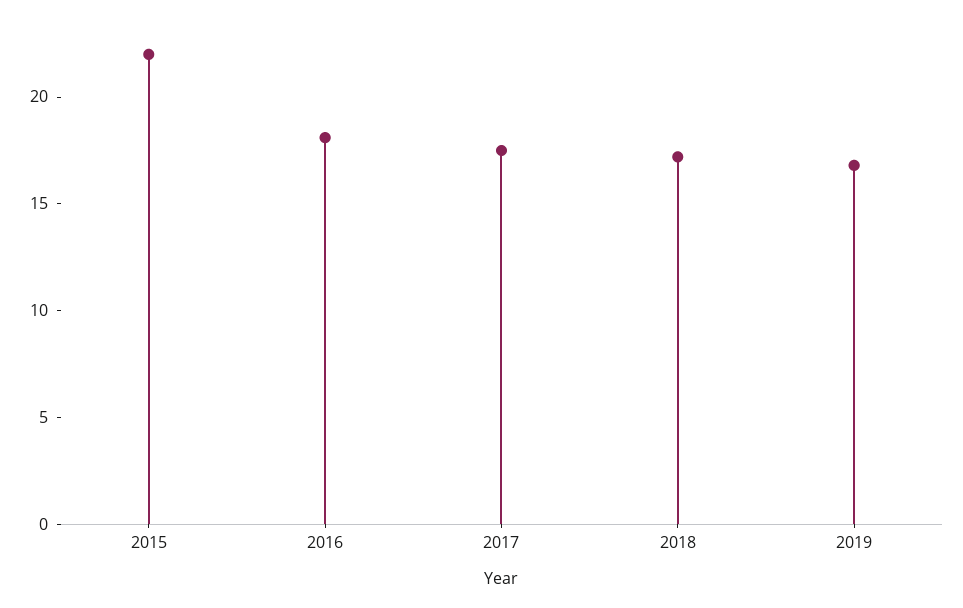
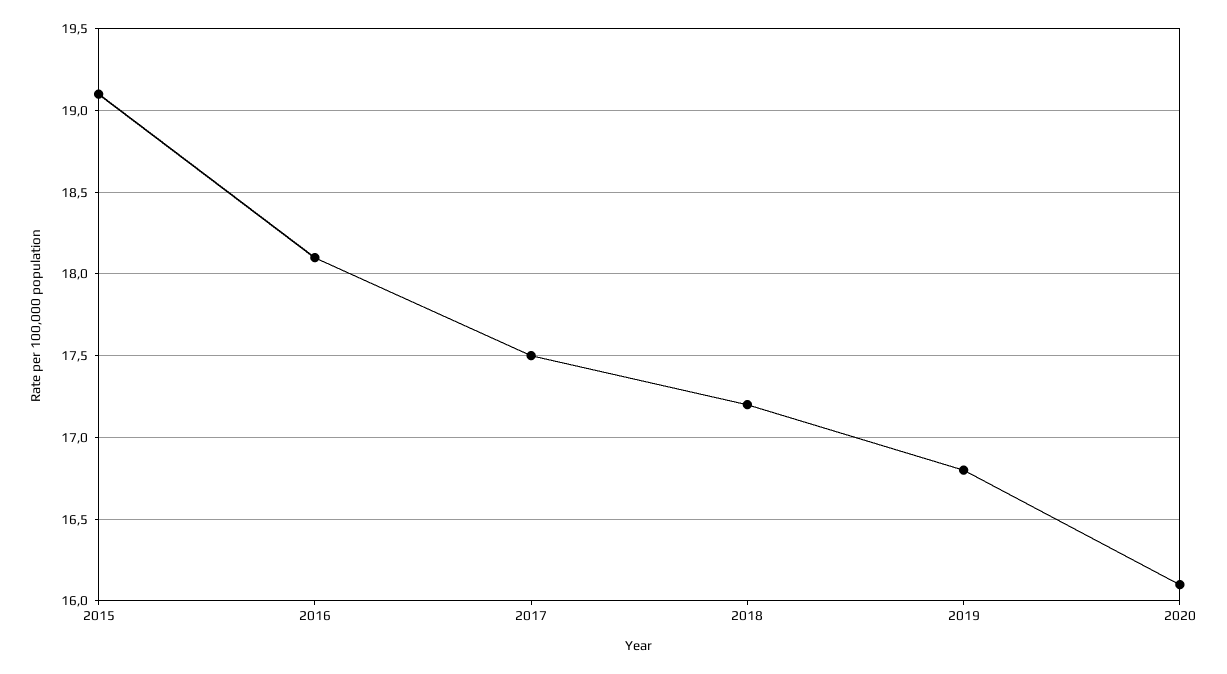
2015: 22 -> 19.1
2020: none -> 16.1

